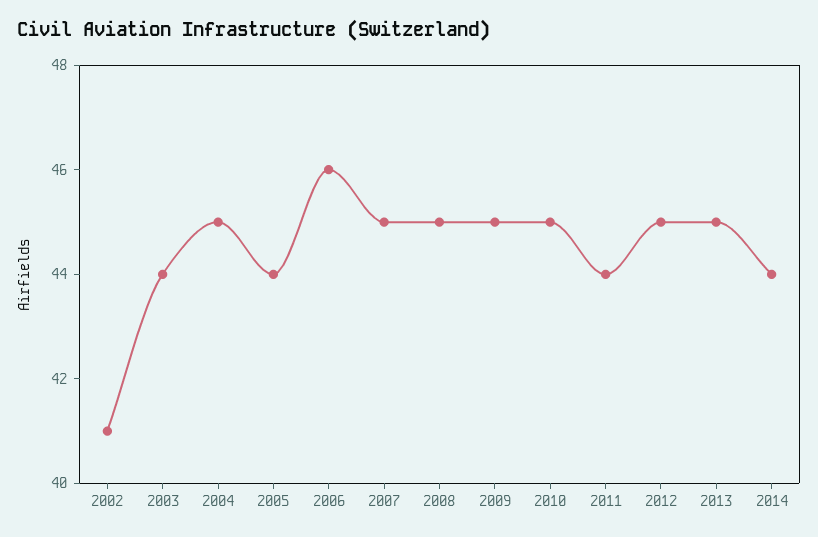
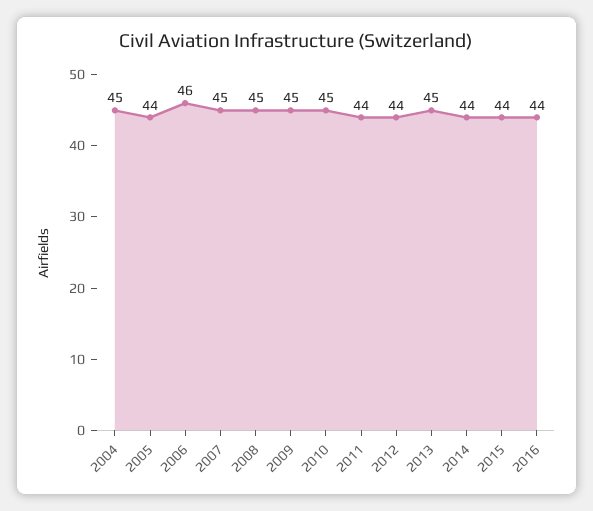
2002: 41 -> none
2003: 44 -> none
2012: 45 -> 44
2015: none -> 44
2016: none -> 44

